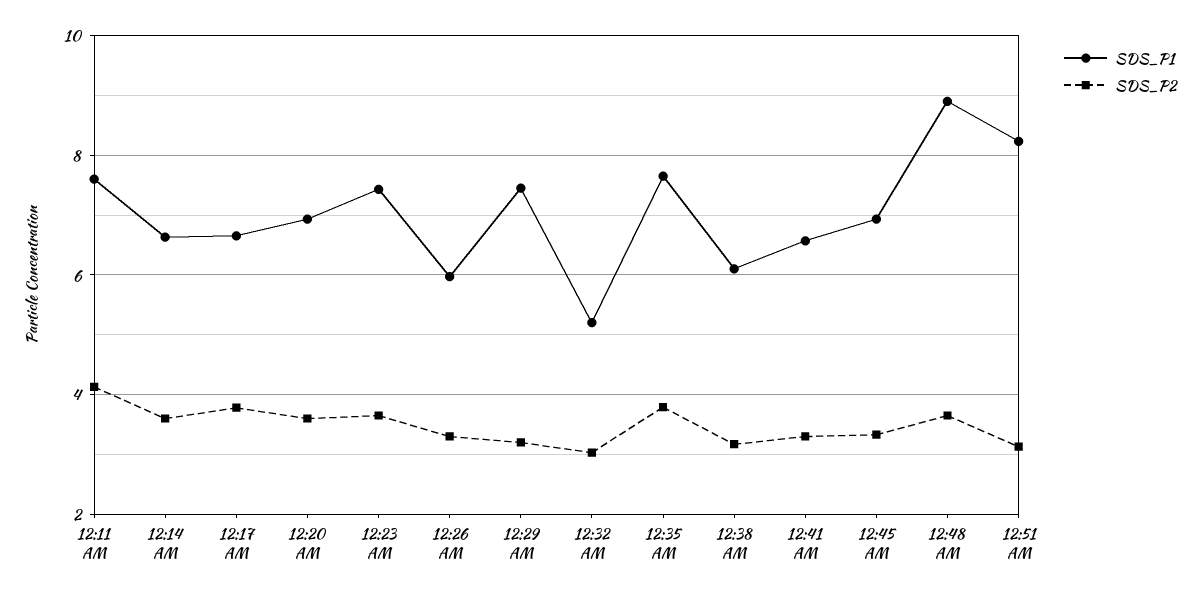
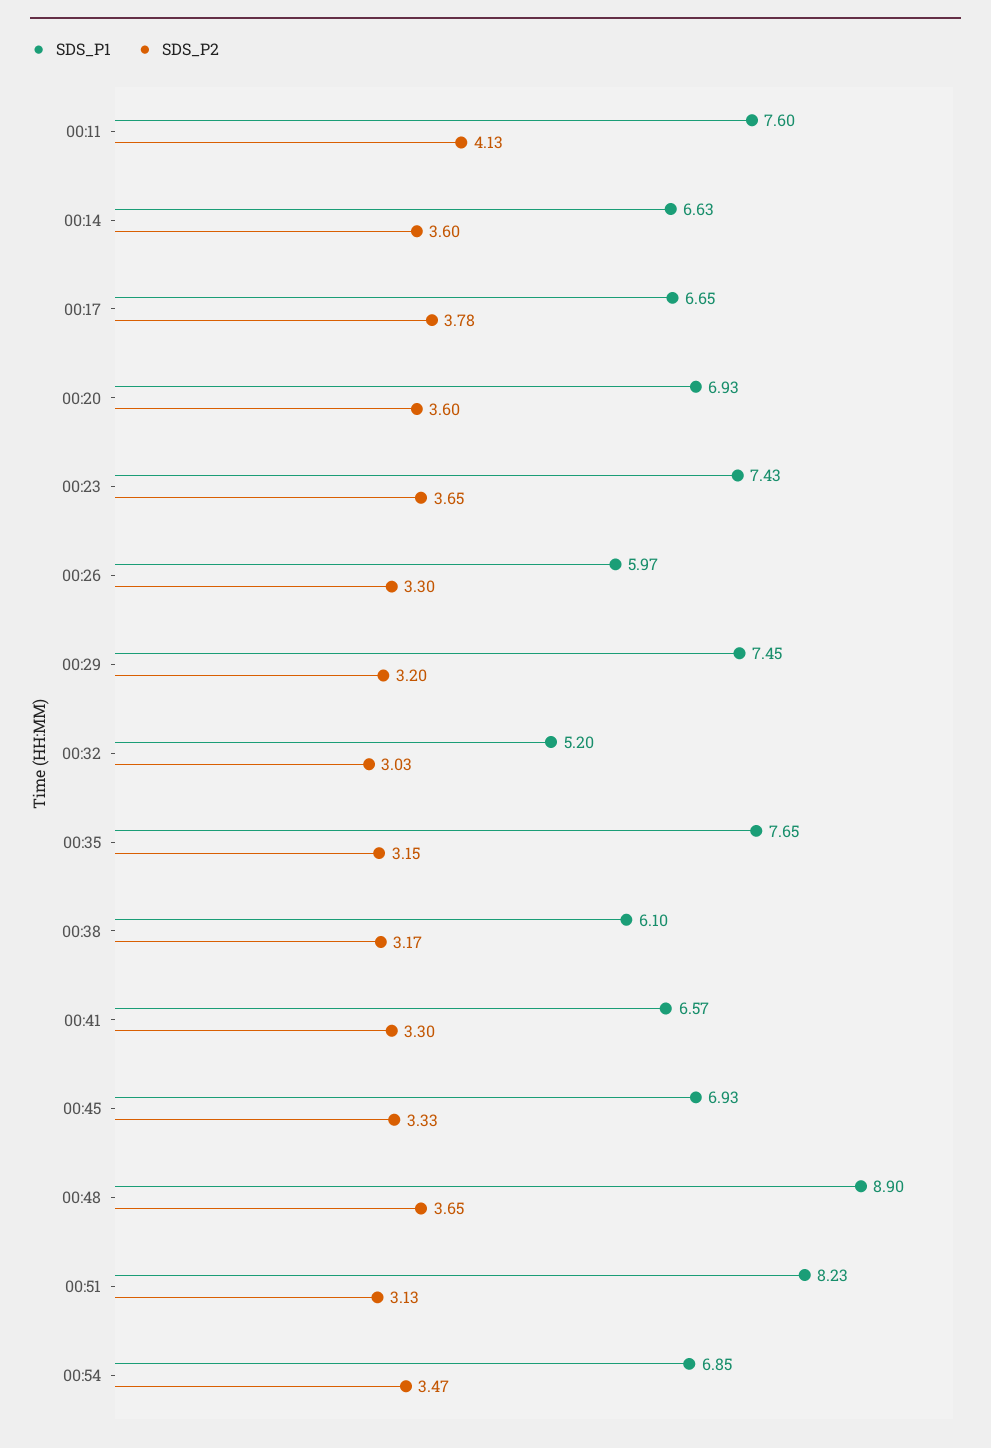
SDS_P2, 12:35 AM: 3.8 -> 3.15
SDS_P1, 00:54: none -> 6.85
SDS_P2, 00:54: none -> 3.47

